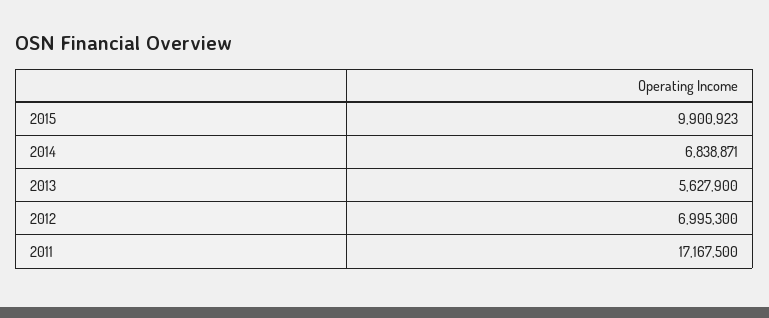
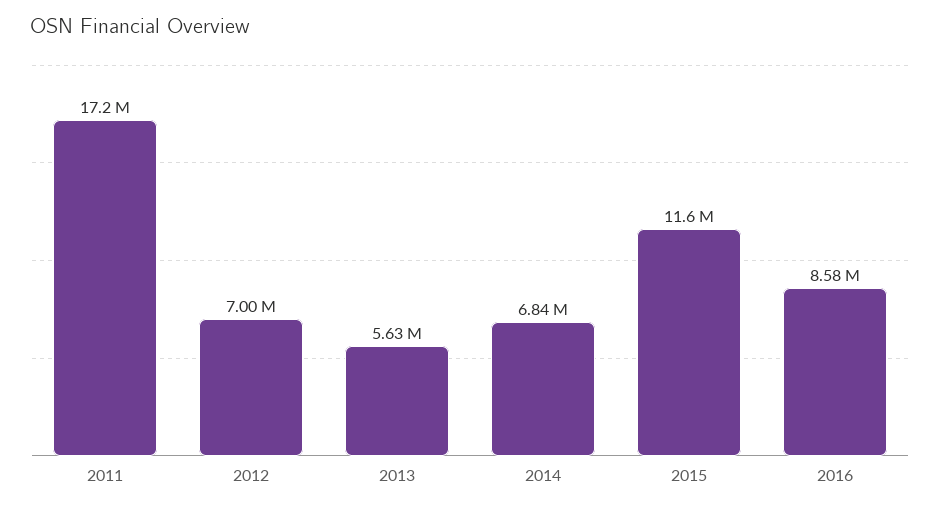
2015: 9900923 -> 11600000
2016: none -> 8580000

